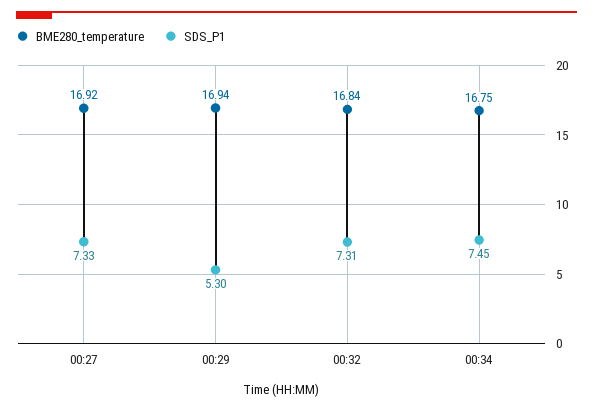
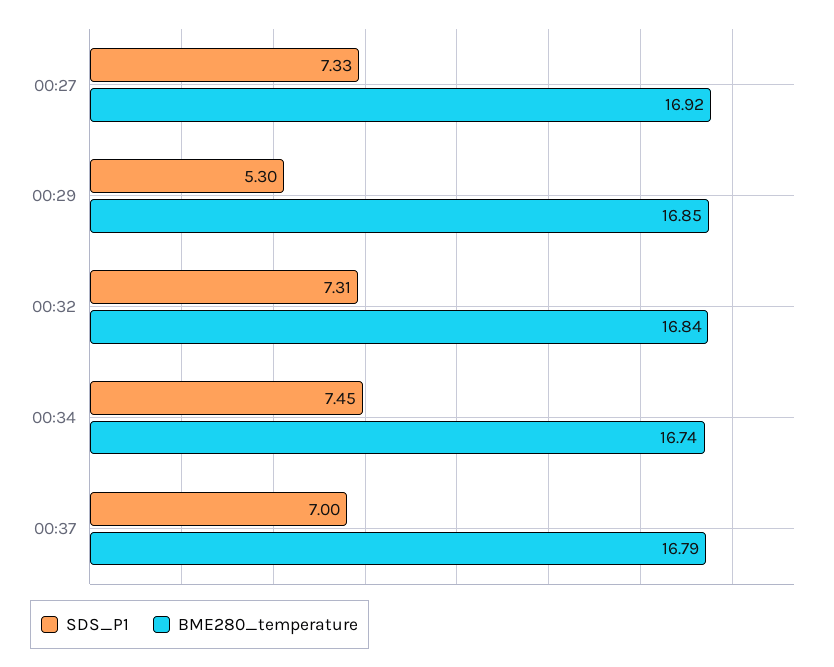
BME280_temperature, 00:29: 16.94 -> 16.85
BME280_temperature, 00:34: 16.75 -> 16.74
SDS_P1, 00:37: none -> 7
BME280_temperature, 00:37: none -> 16.79

